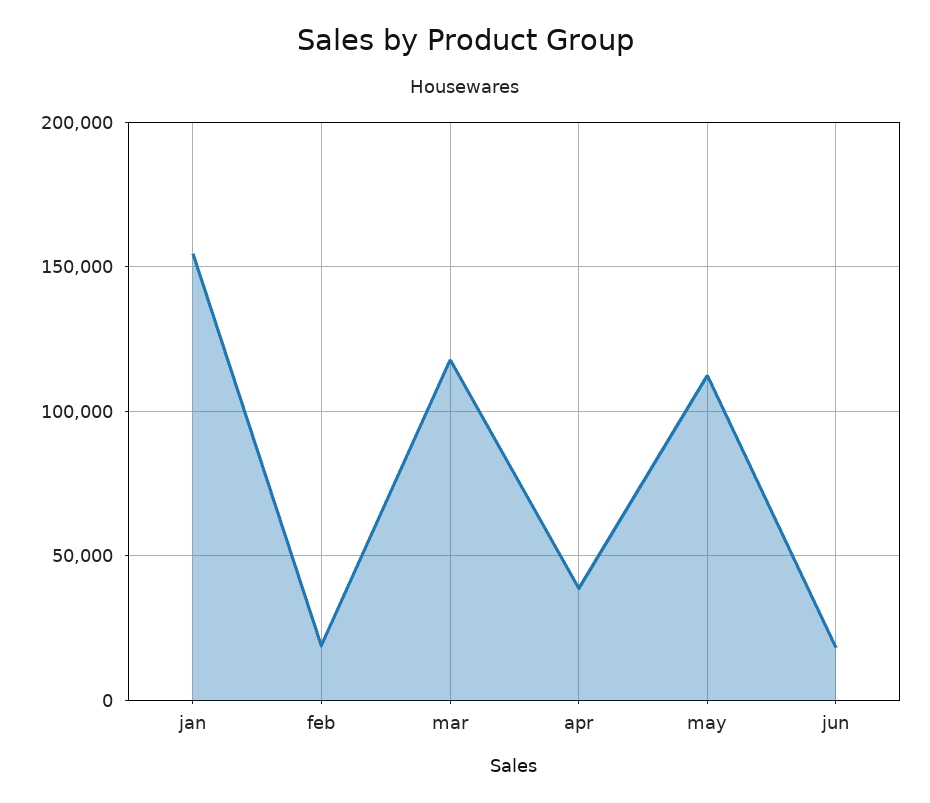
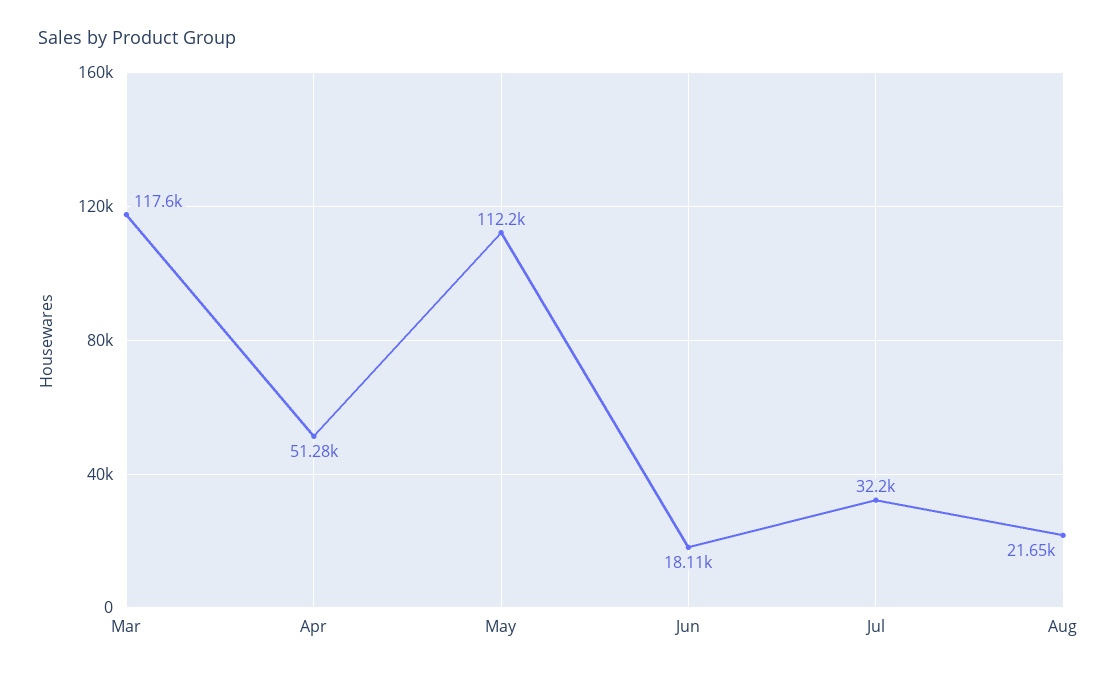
jan: 155000 -> none
feb: 20000 -> none
apr: 40000 -> 51280
Jul: none -> 32200
Aug: none -> 21650

